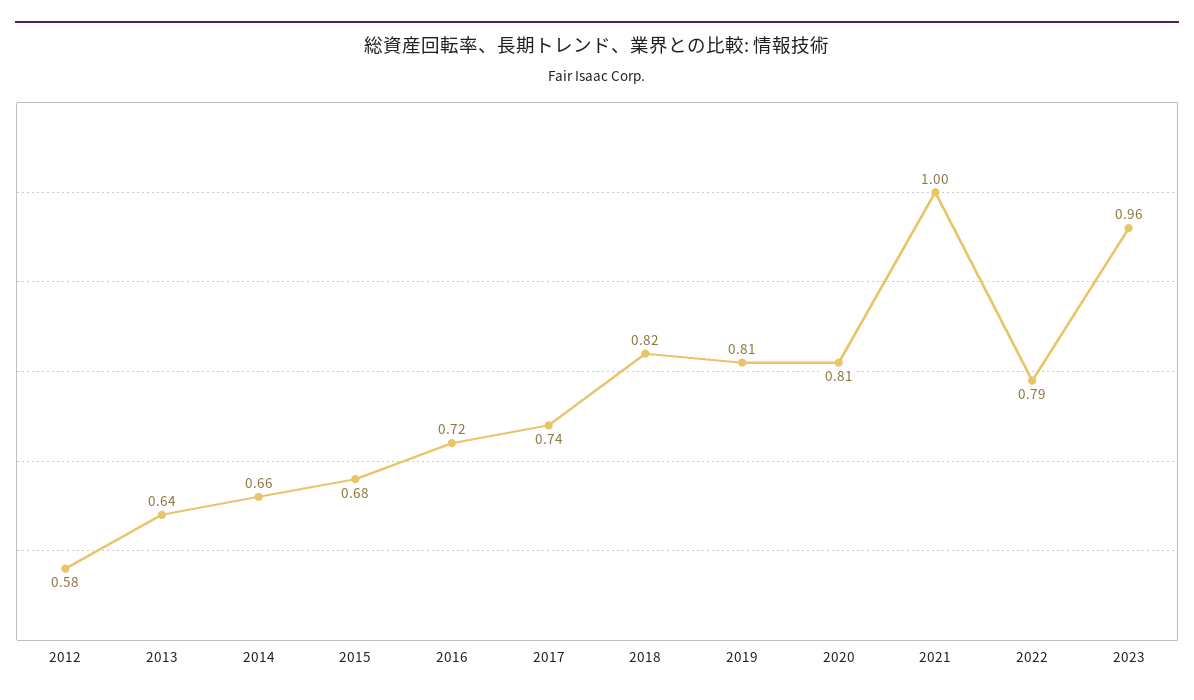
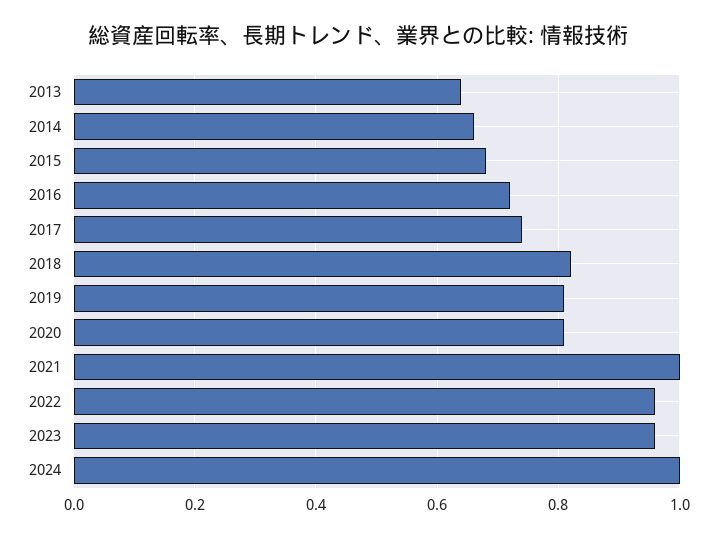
2012: 0.58 -> none
2022: 0.79 -> 0.95
2024: none -> 1

